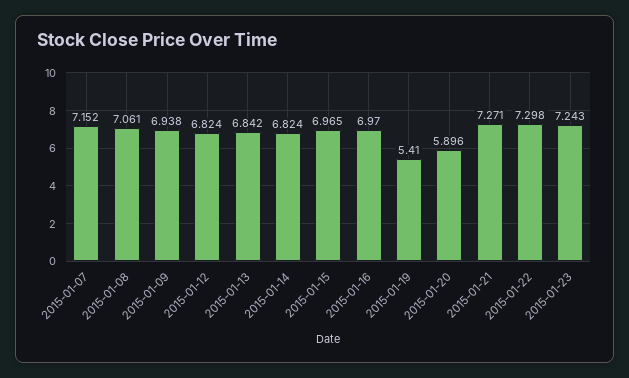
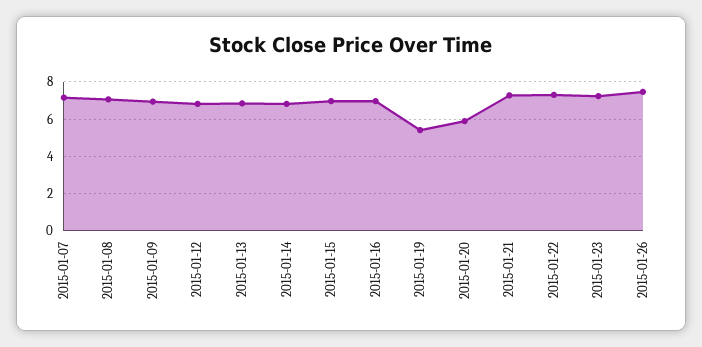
2015-01-26: none -> 7.5

